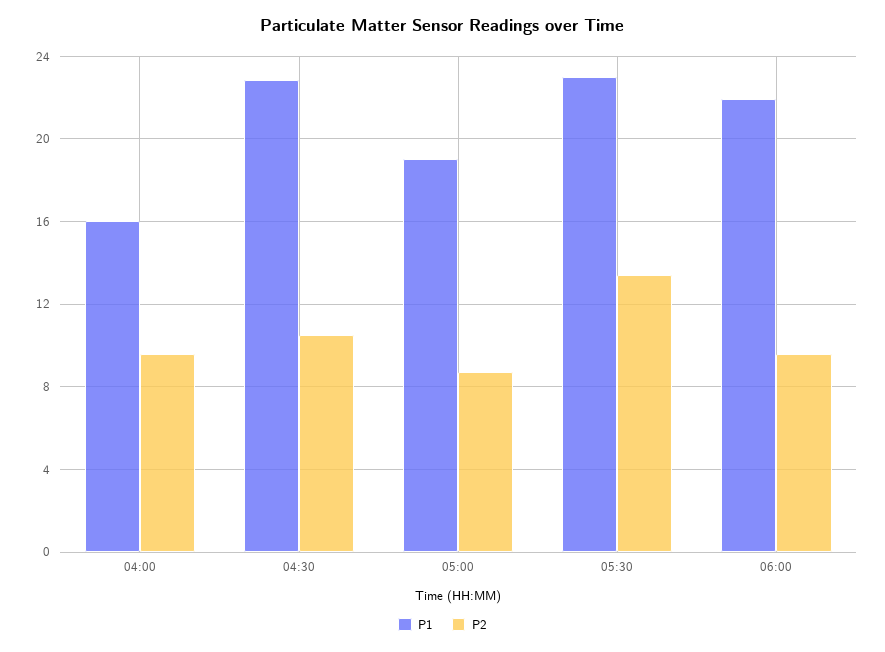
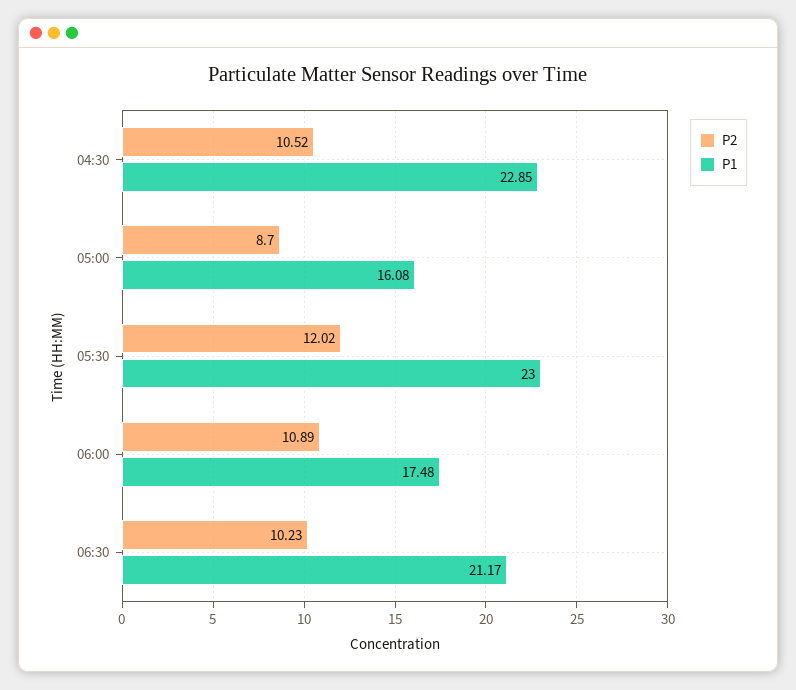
P1, 04:00: 16 -> none
P2, 04:00: 9.5 -> none
P1, 05:00: 19 -> 16.08
P2, 05:30: 13.5 -> 12.02
P1, 06:00: 22 -> 17.48
P2, 06:00: 9.5 -> 10.89
P2, 06:30: none -> 10.23
P1, 06:30: none -> 21.17

